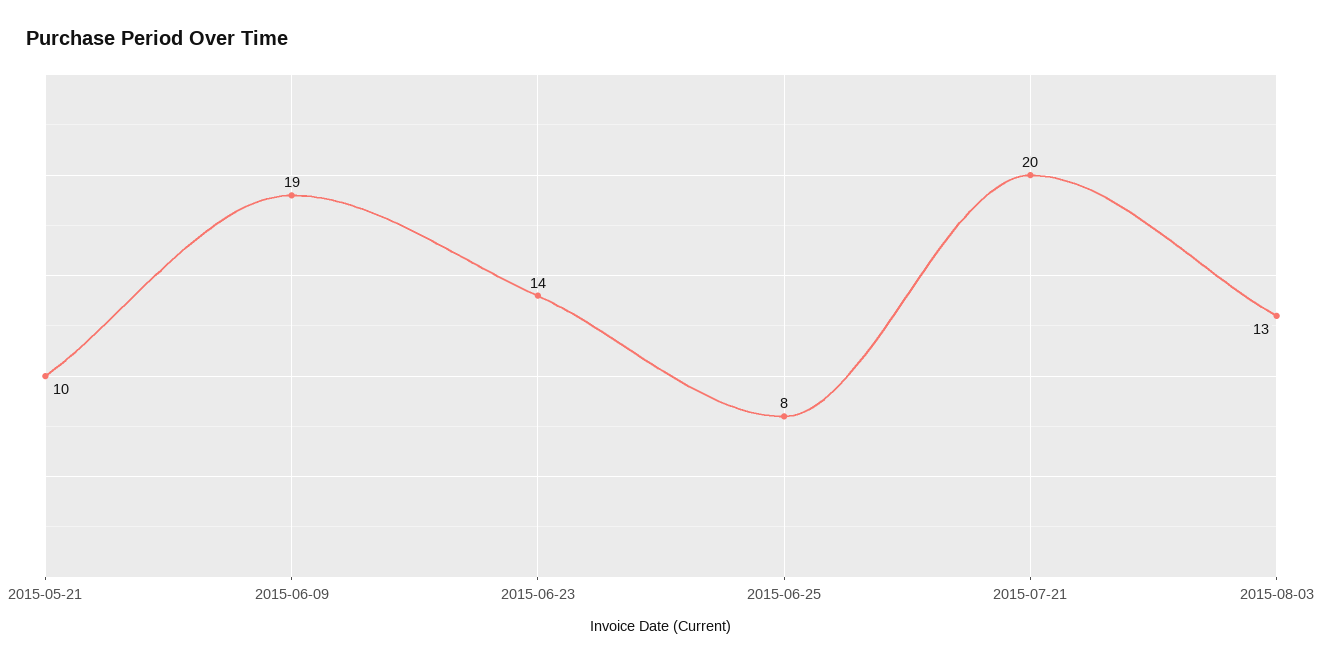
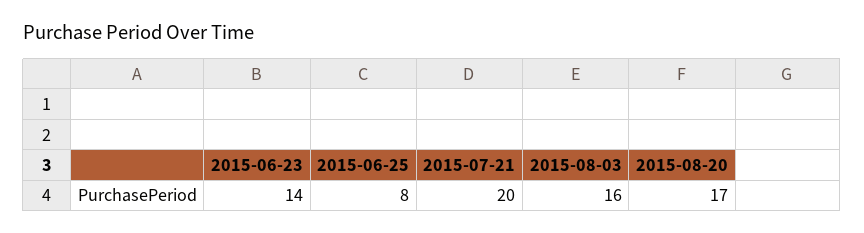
2015-05-21: 10 -> none
2015-06-09: 19 -> none
2015-08-03: 13 -> 16
2015-08-20: none -> 17

